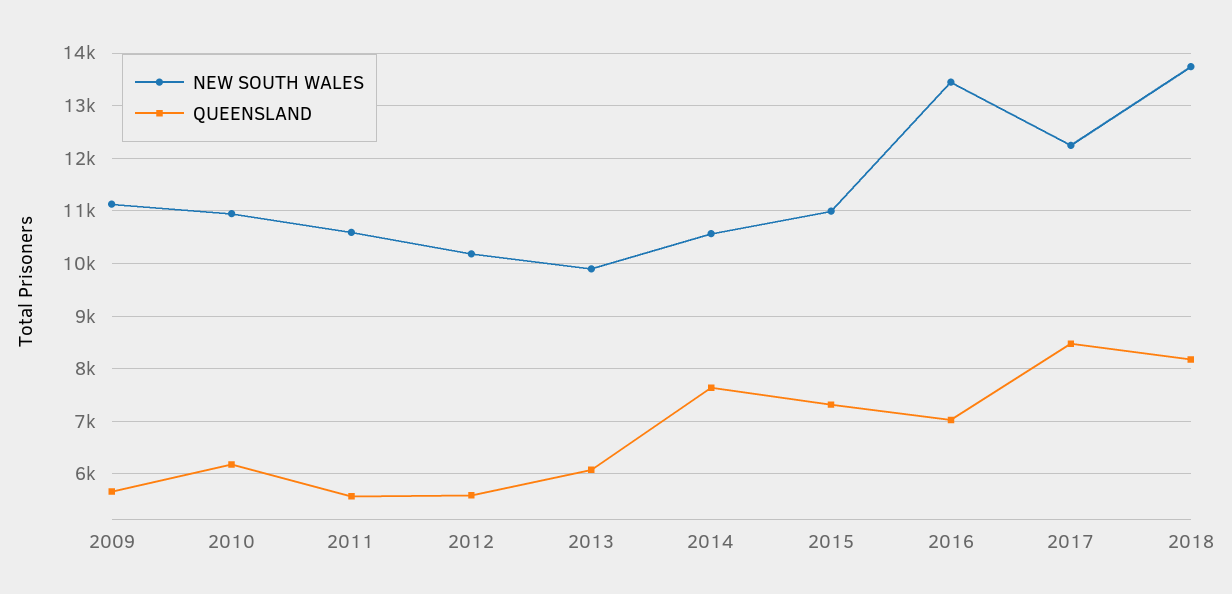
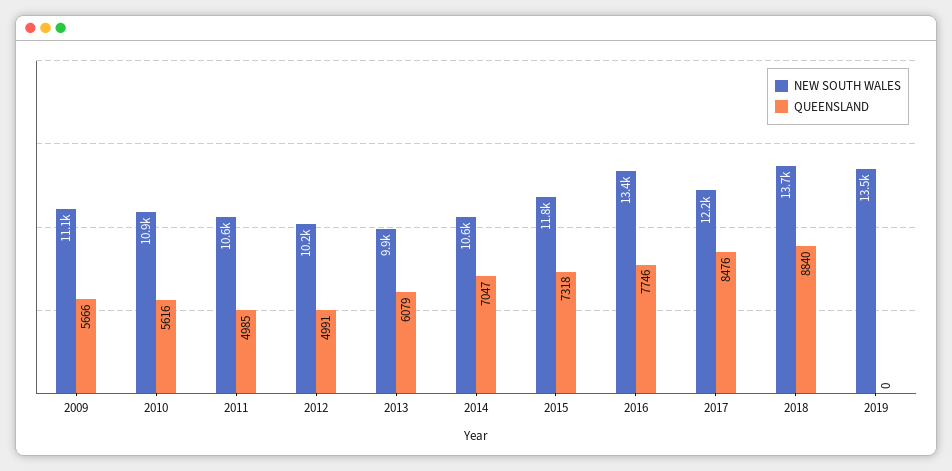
QUEENSLAND, 2010: 6200 -> 5616
QUEENSLAND, 2011: 5600 -> 4985
QUEENSLAND, 2012: 5600 -> 4991
QUEENSLAND, 2014: 7600 -> 7047
NEW SOUTH WALES, 2015: 11000 -> 11800
QUEENSLAND, 2016: 7000 -> 7746
QUEENSLAND, 2018: 8200 -> 8840
NEW SOUTH WALES, 2019: none -> 13500
QUEENSLAND, 2019: none -> 0

